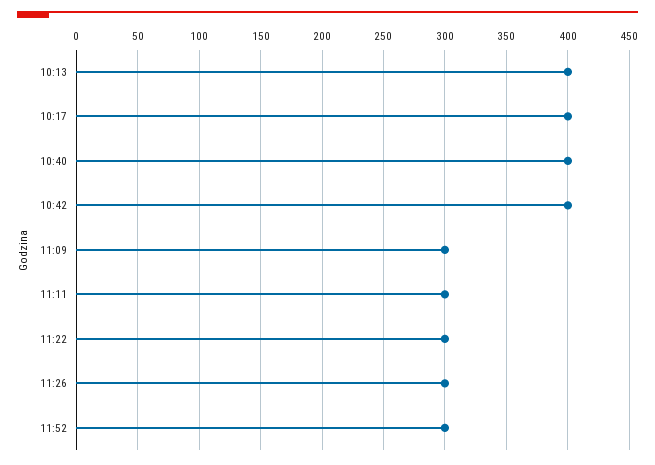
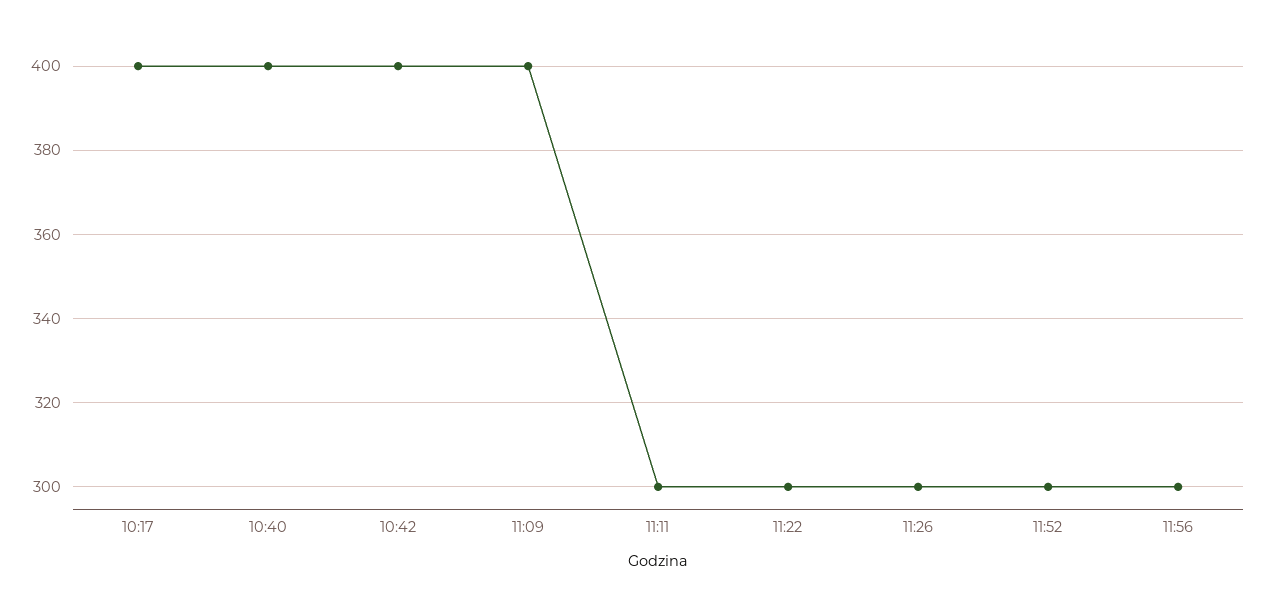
10:13: 400 -> none
11:09: 300 -> 400
11:56: none -> 300

